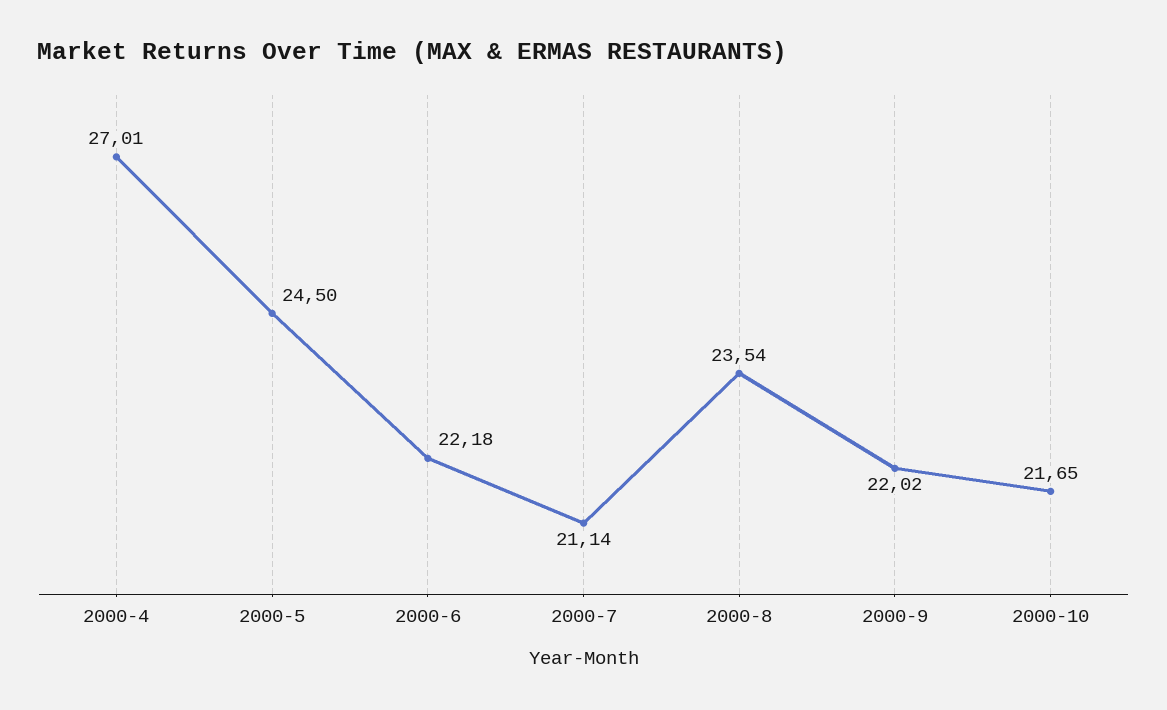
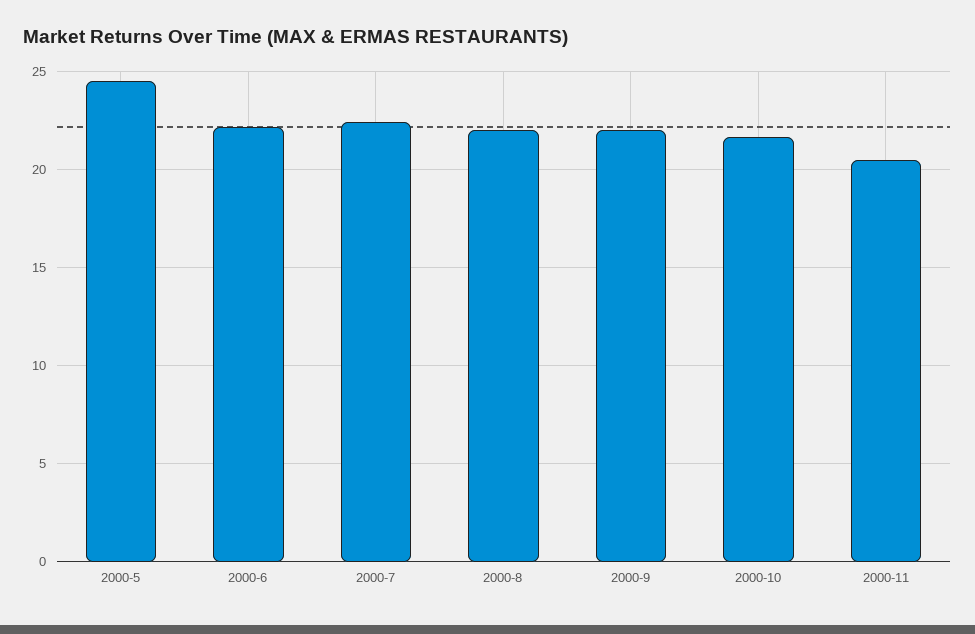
2000-4: 27.01 -> none
2000-7: 21.14 -> 22.5
2000-8: 23.54 -> 22
2000-11: none -> 20.5

